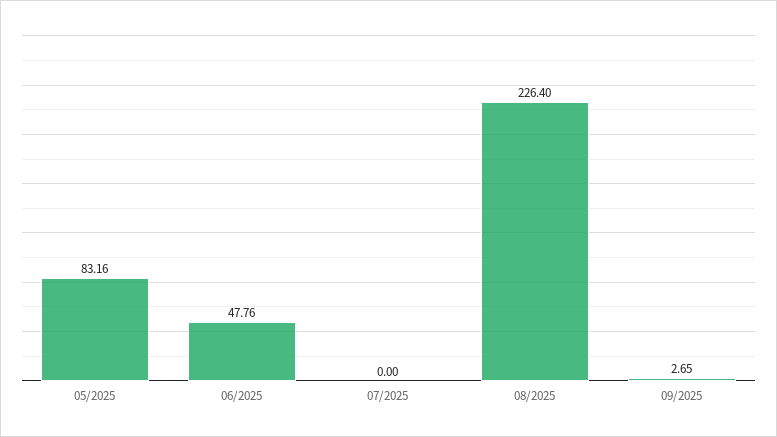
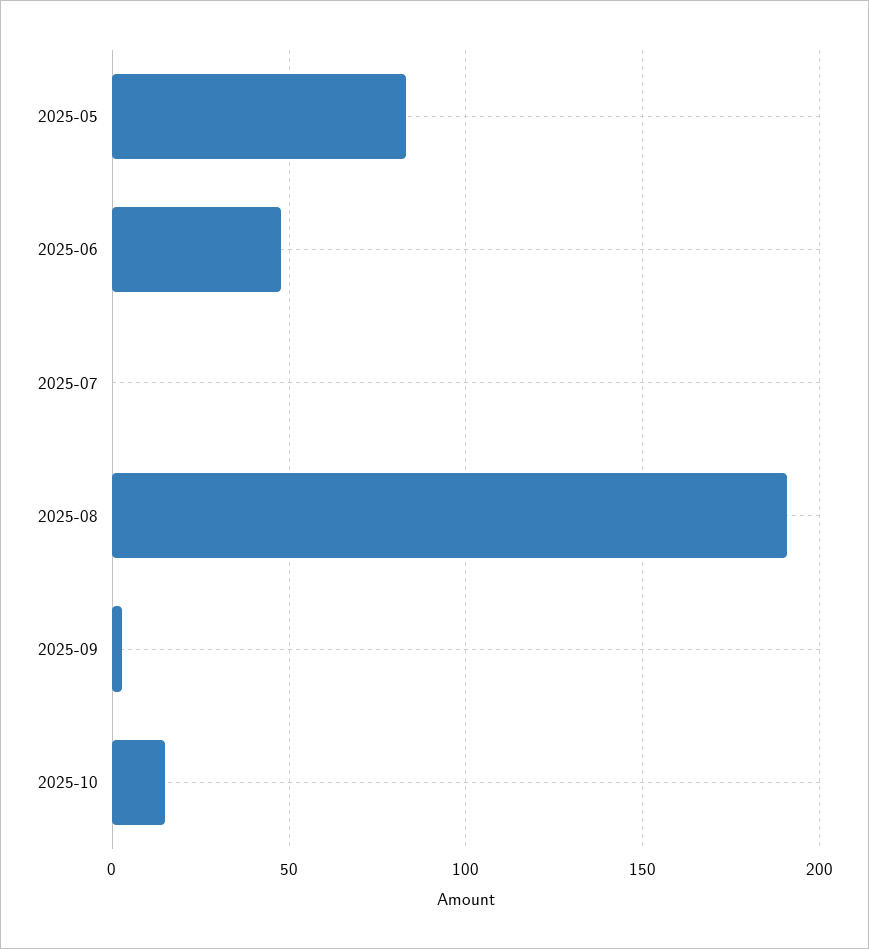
08/2025: 226.4 -> 190
2025-10: none -> 15

